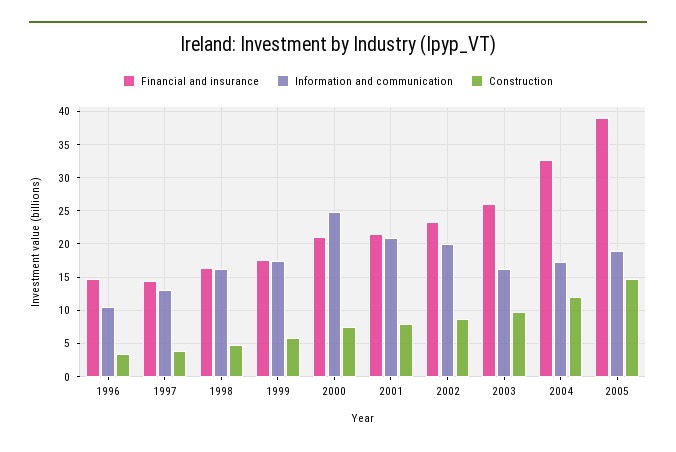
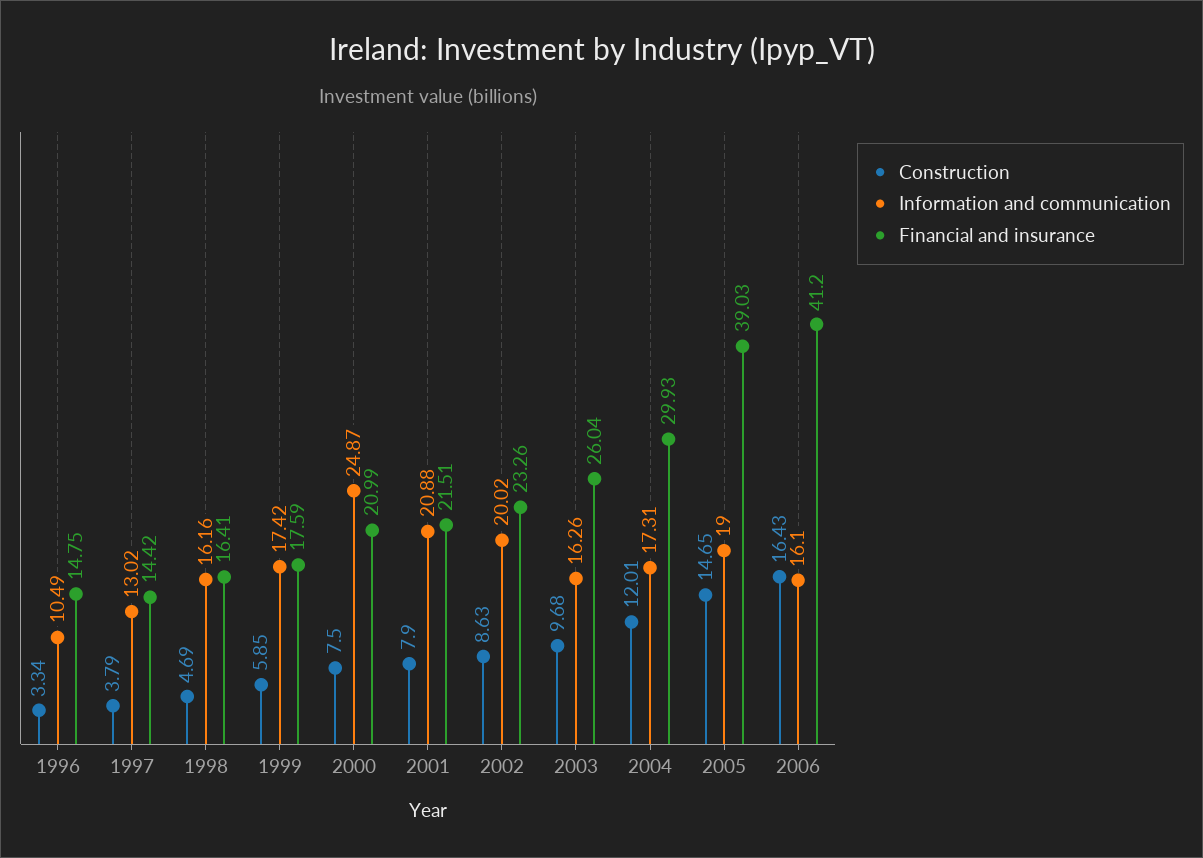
Financial and insurance, 2004: 33 -> 29.93
Construction, 2006: none -> 16.43
Information and communication, 2006: none -> 16.1
Financial and insurance, 2006: none -> 41.2

